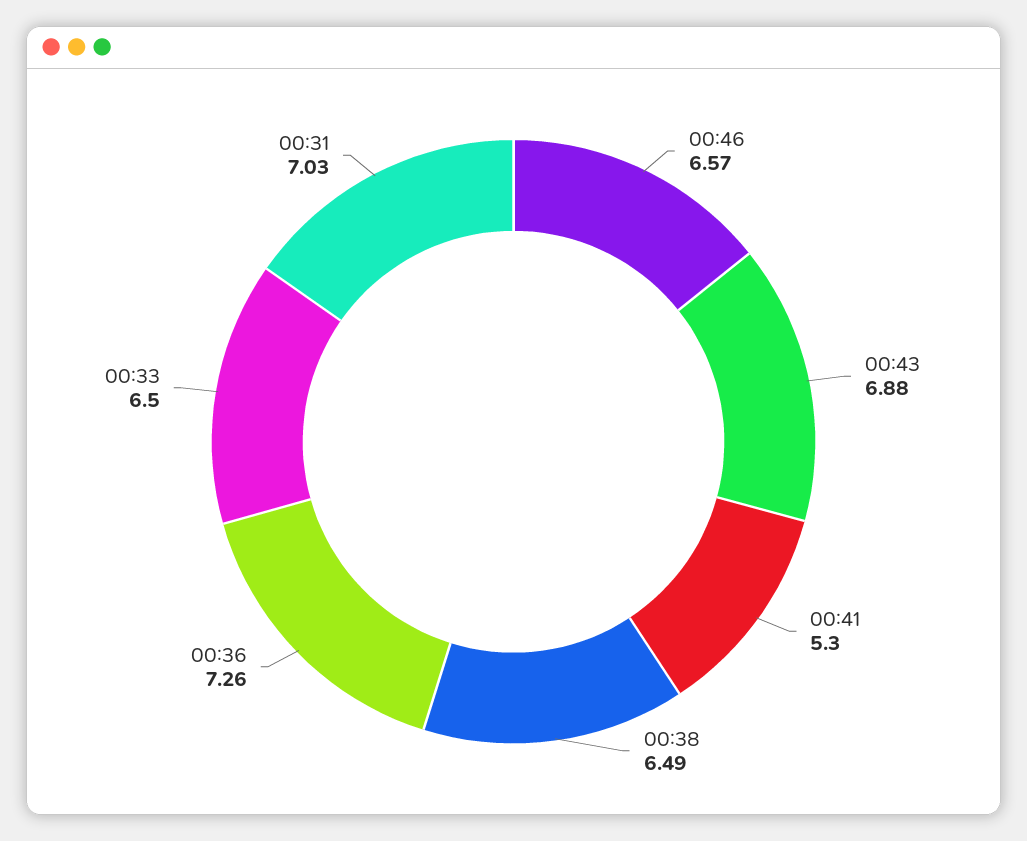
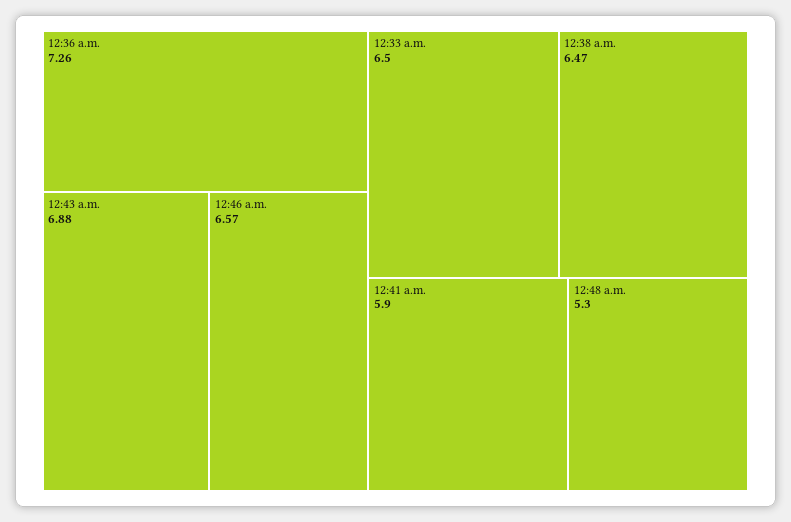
00:41: 5.3 -> 5.9
00:38: 6.49 -> 6.47
00:31: 7.03 -> none
12:48 a.m.: none -> 5.3

